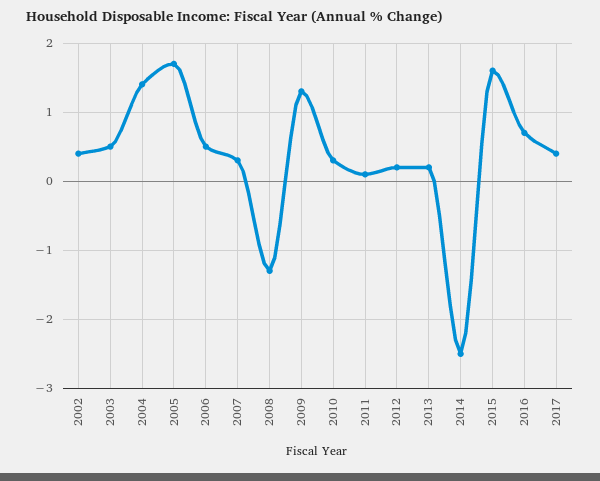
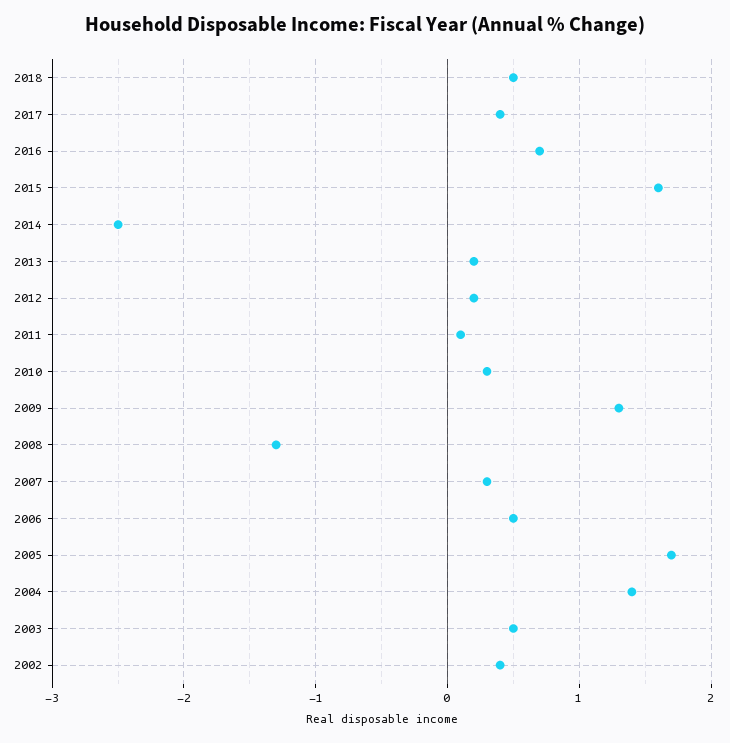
2018: none -> 0.5

